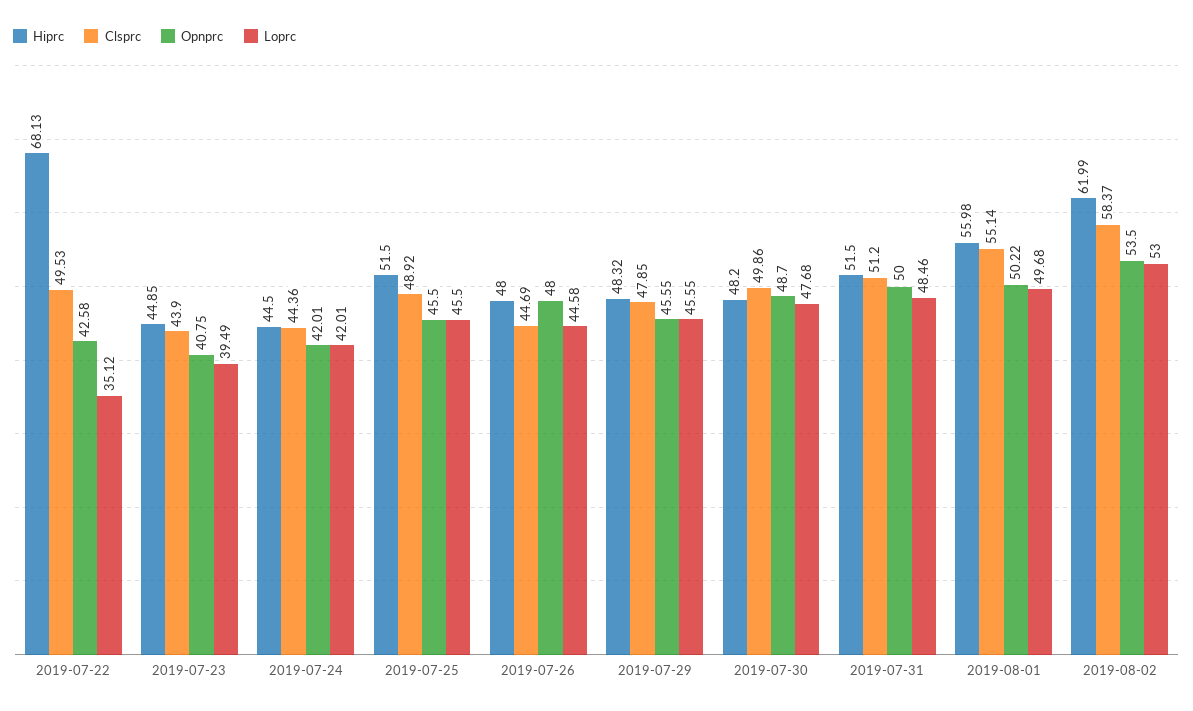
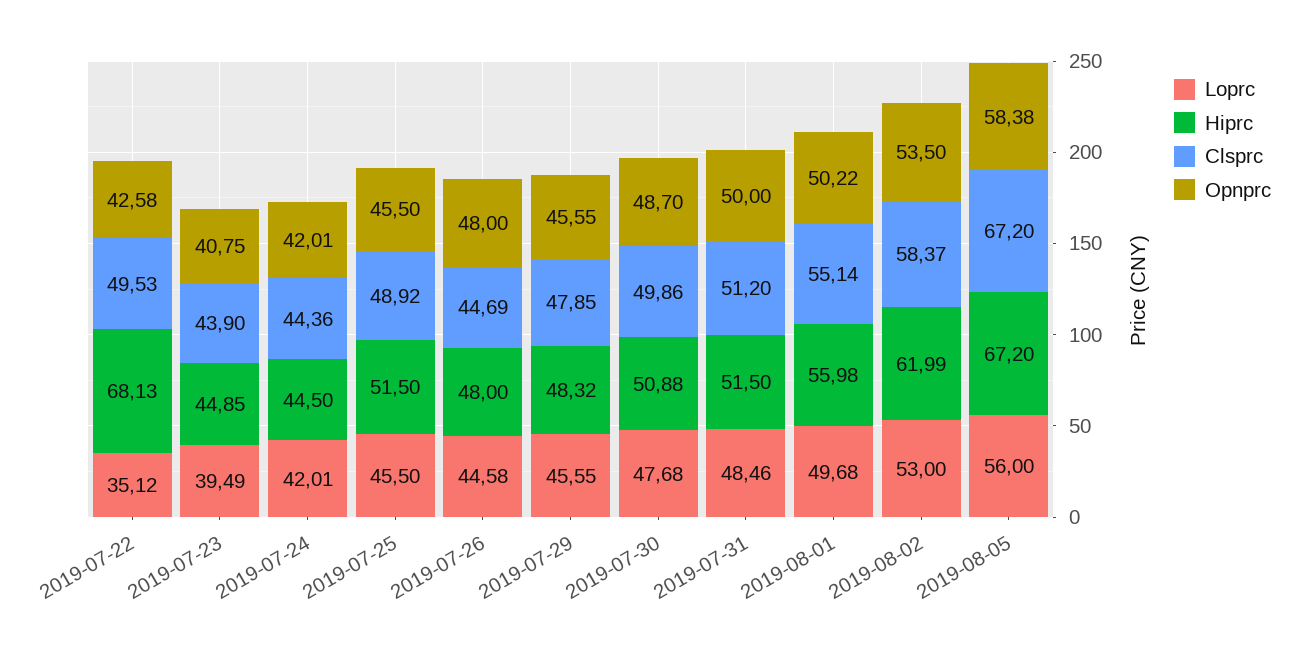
Hiprc, 2019-07-30: 48.2 -> 50.88
Loprc, 2019-08-05: none -> 56
Hiprc, 2019-08-05: none -> 67.2
Clsprc, 2019-08-05: none -> 67.2
Opnprc, 2019-08-05: none -> 58.38

